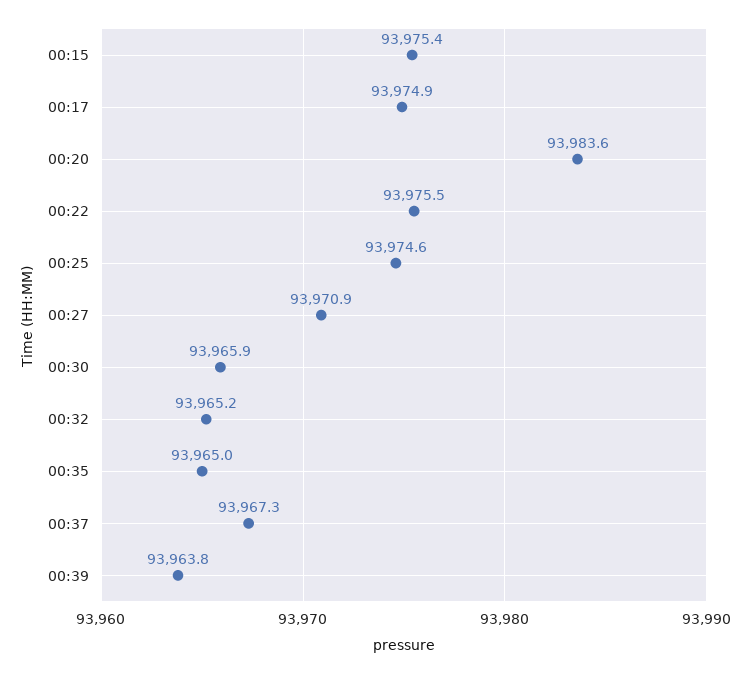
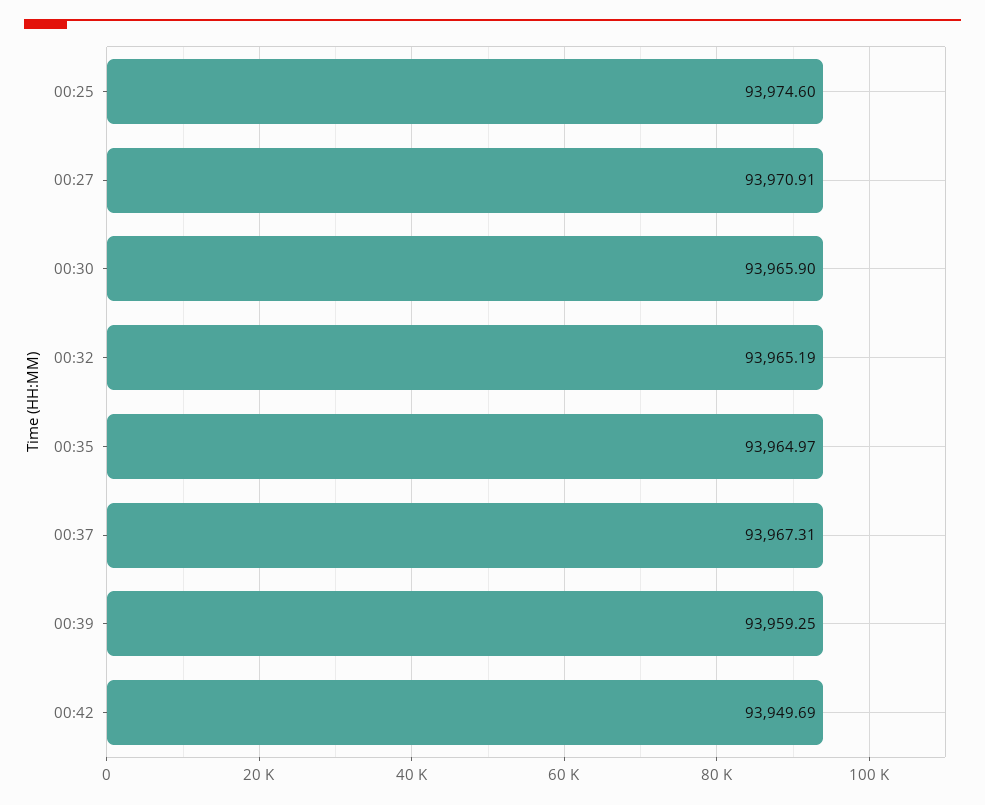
00:15: 93975.4 -> none
00:17: 93974.9 -> none
00:20: 93983.6 -> none
00:22: 93975.5 -> none
00:39: 93963.8 -> 93959.25
00:42: none -> 93949.69

